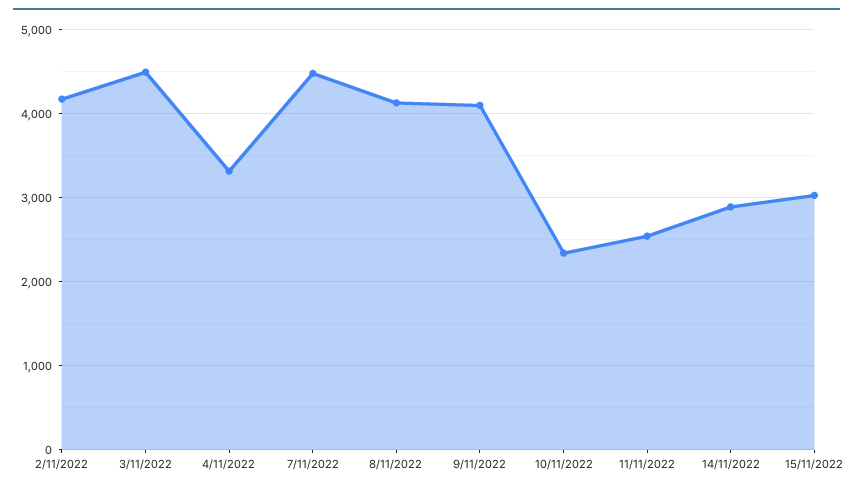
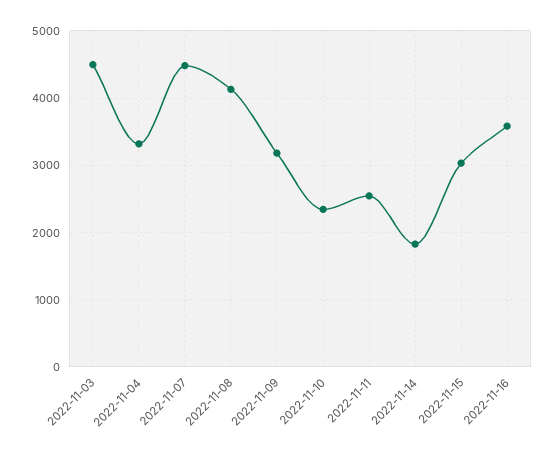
2/11/2022: 4200 -> none
9/11/2022: 4100 -> 3200
14/11/2022: 2900 -> 1800
2022-11-16: none -> 3600

